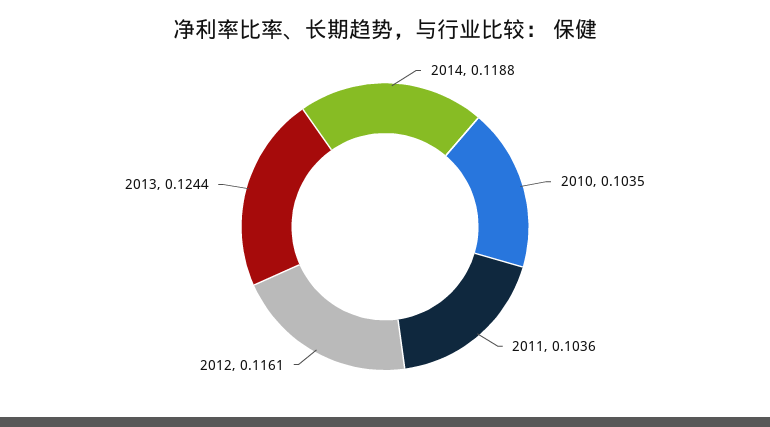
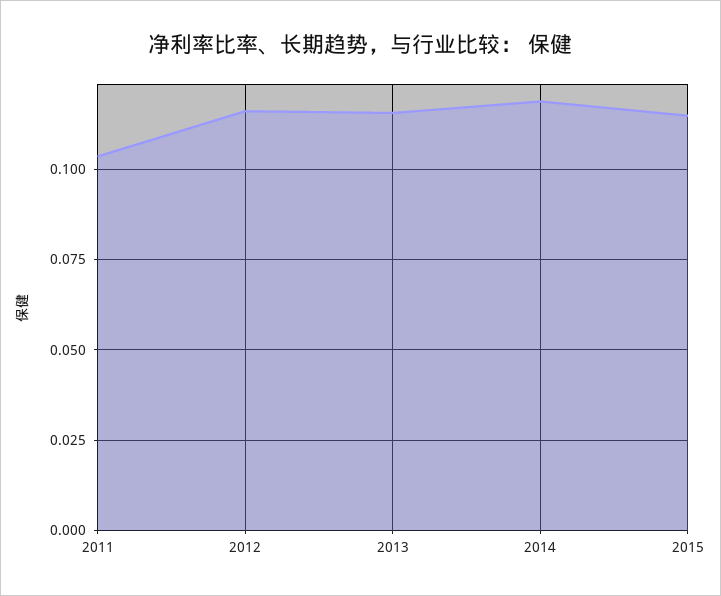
2010: 0.1035 -> none
2013: 0.1244 -> 0.115
2015: none -> 0.115

